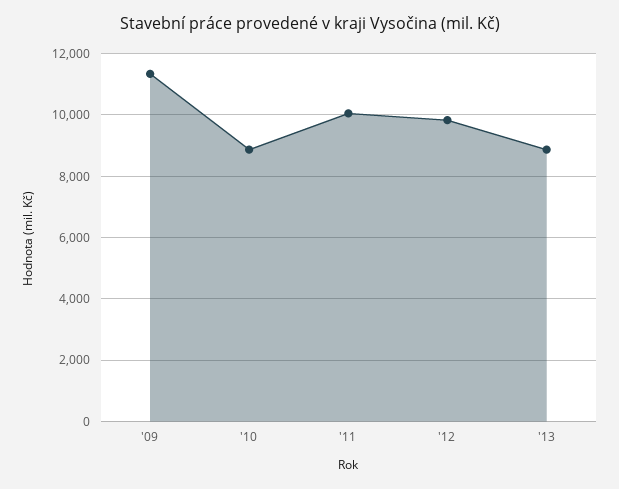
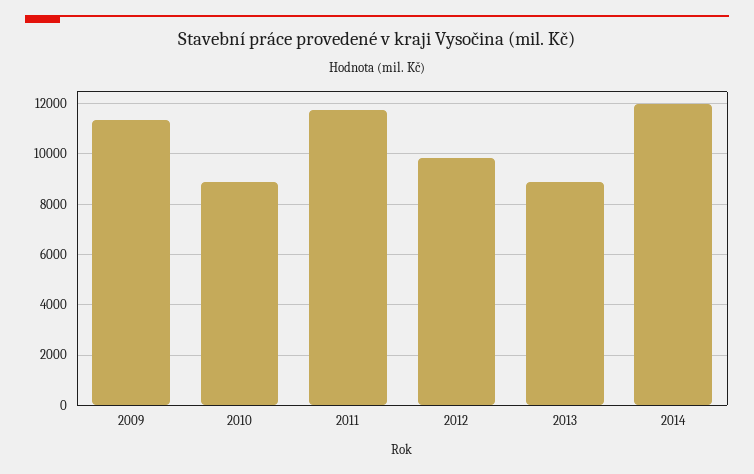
'11: 10000 -> 11750
2014: none -> 12000

